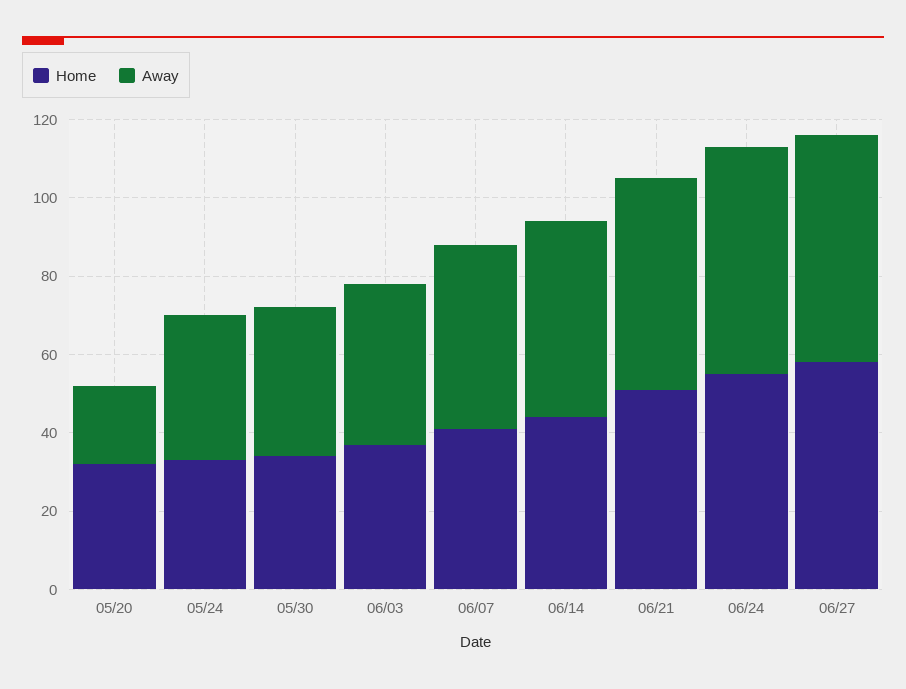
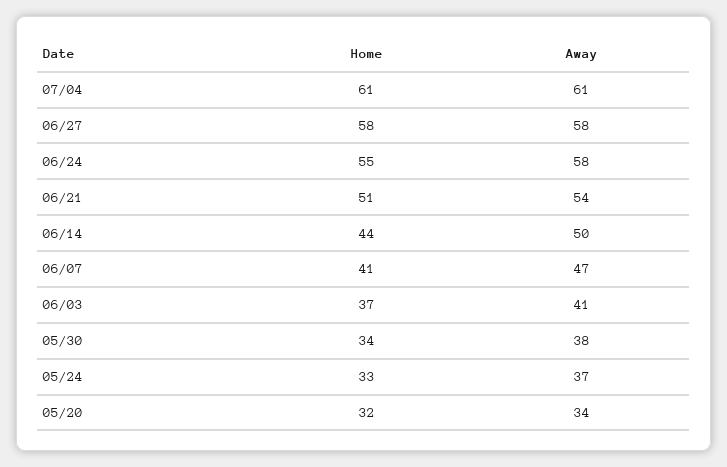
Away, 05/20: 20 -> 34
Home, 07/04: none -> 61
Away, 07/04: none -> 61

